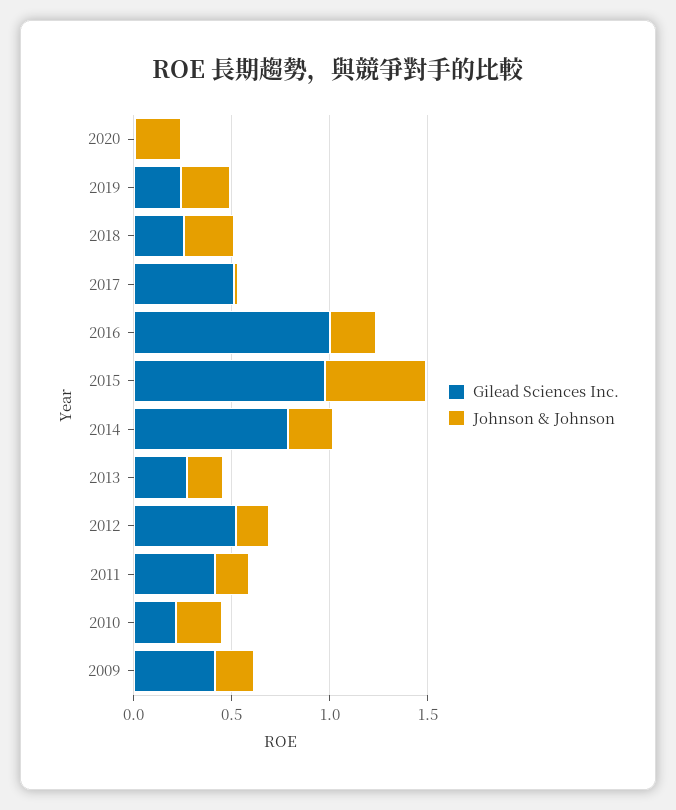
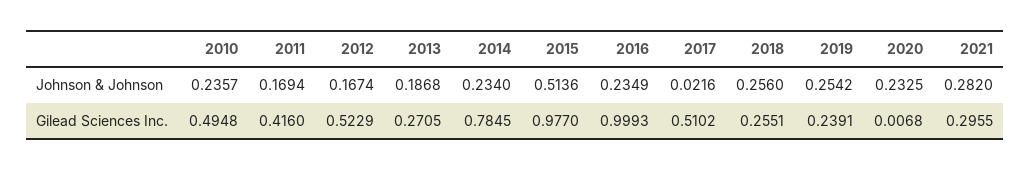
Gilead Sciences Inc., 2010: 0.2 -> 0.4948
Gilead Sciences Inc., 2009: 0.4 -> none
Johnson & Johnson, 2009: 0.2 -> none
Johnson & Johnson, 2021: none -> 0.282
Gilead Sciences Inc., 2021: none -> 0.2955

